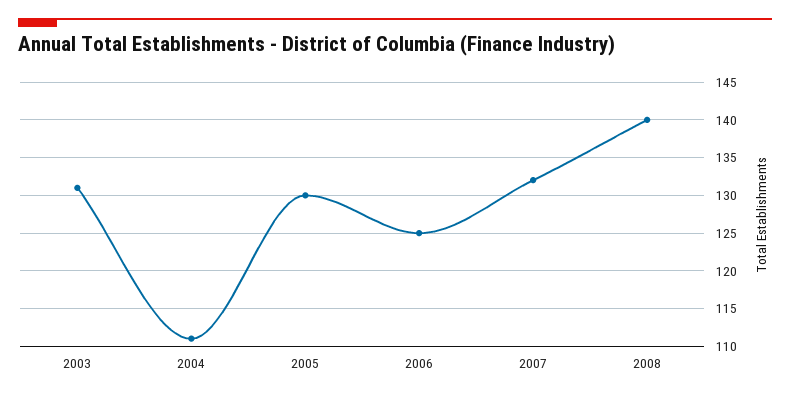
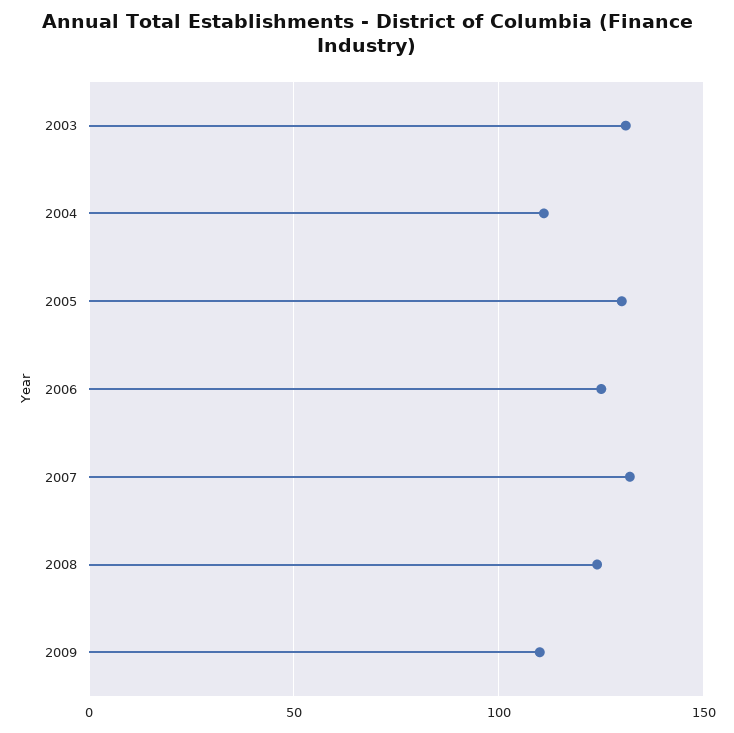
2008: 140 -> 125
2009: none -> 110

